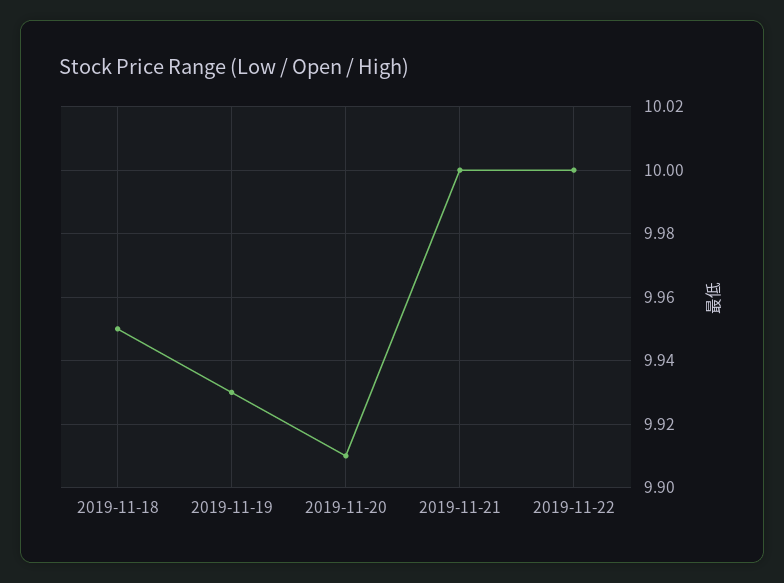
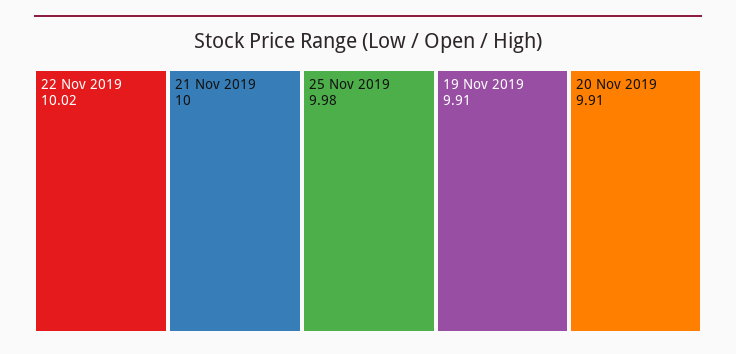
2019-11-18: 9.95 -> none
2019-11-19: 9.93 -> 9.91
2019-11-22: 10 -> 10.02
25 Nov 2019: none -> 9.98

